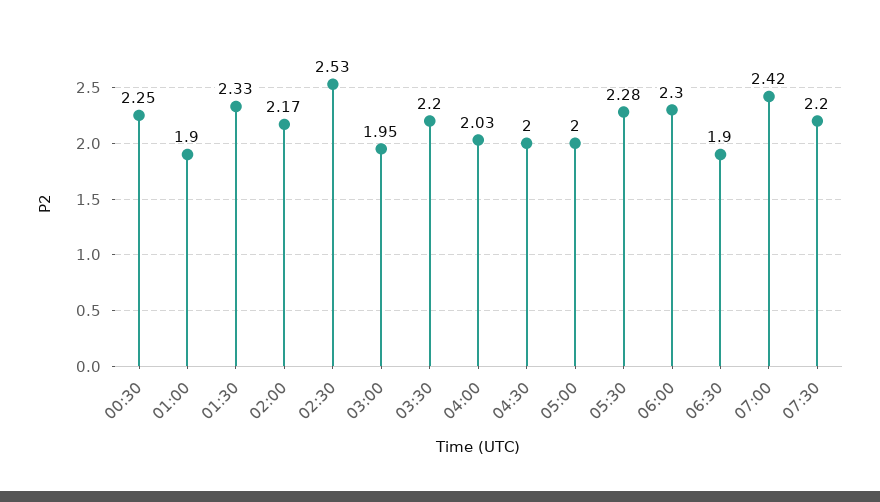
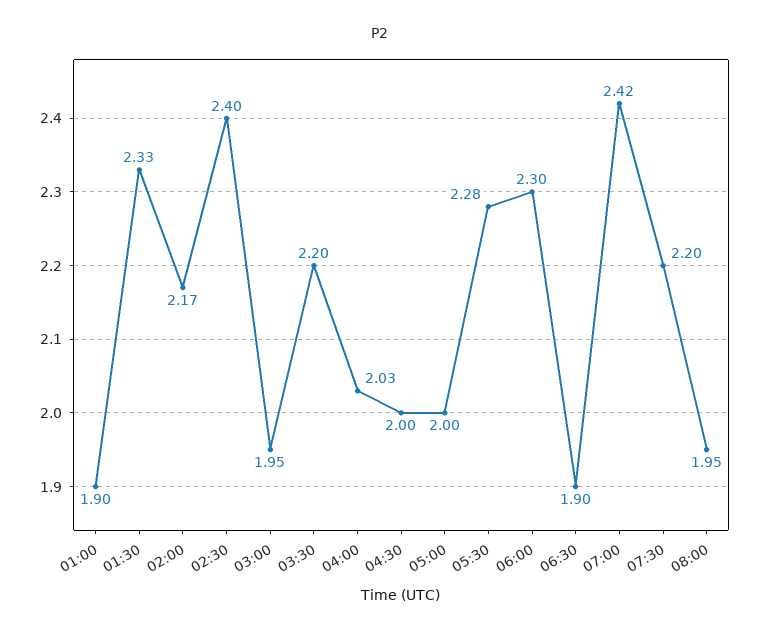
00:30: 2.25 -> none
02:30: 2.53 -> 2.4
08:00: none -> 1.95

